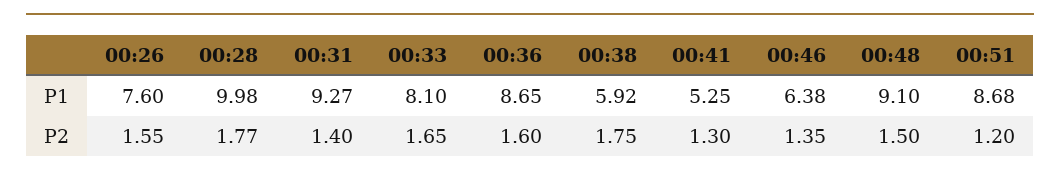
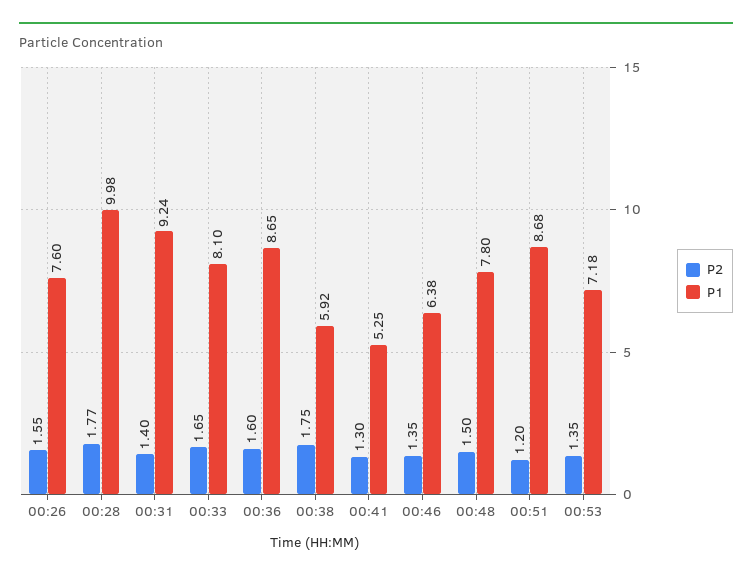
P1, 00:31: 9.27 -> 9.24
P1, 00:48: 9.1 -> 7.8
P2, 00:53: none -> 1.35
P1, 00:53: none -> 7.18

